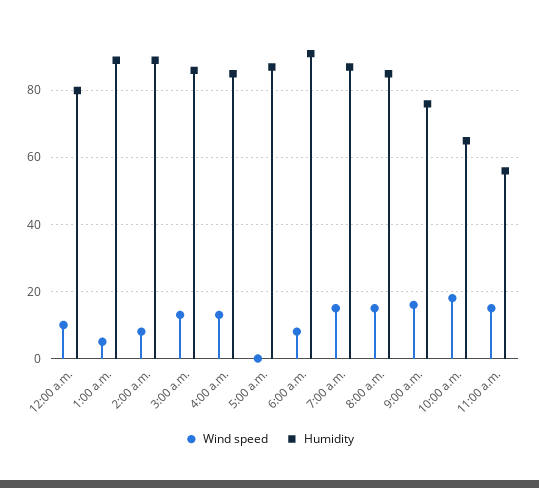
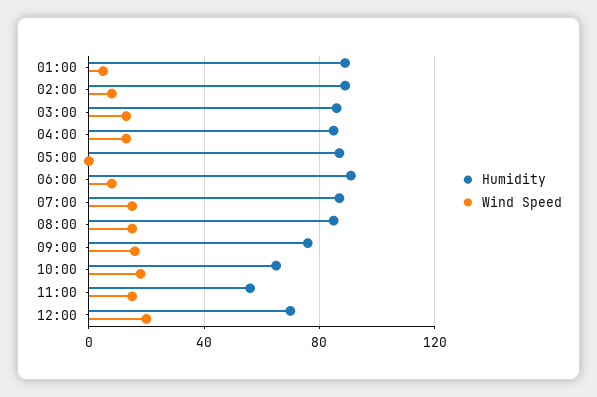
Wind speed, 12:00 a.m.: 10 -> none
Humidity, 12:00 a.m.: 80 -> none
Humidity, 12:00: none -> 70
Wind speed, 12:00: none -> 20

